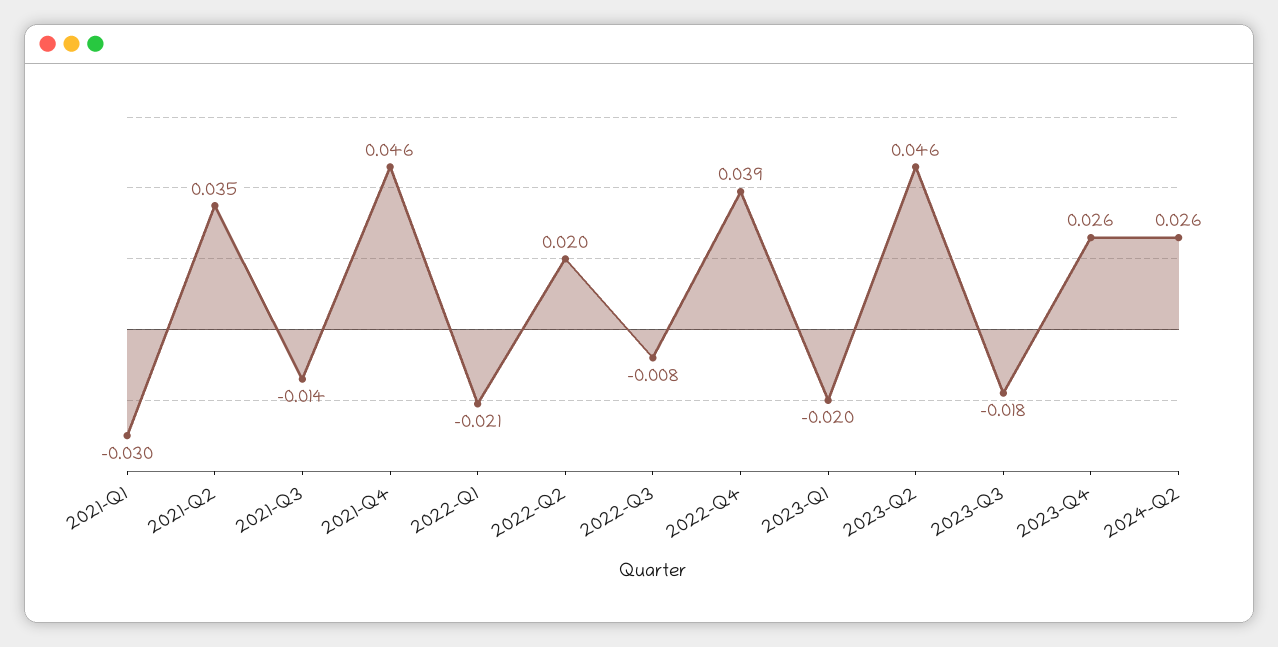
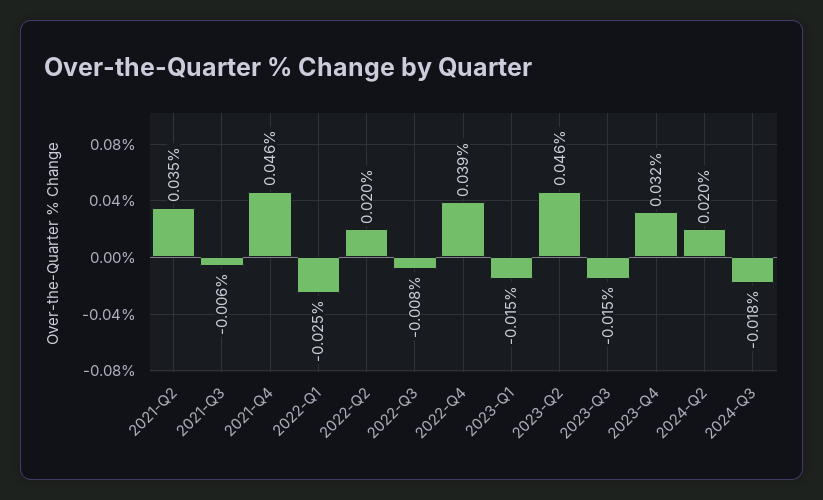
2021-Q1: -0.03 -> none
2021-Q3: -0.014 -> -0.006
2022-Q1: -0.021 -> -0.025
2023-Q1: -0.02 -> -0.015
2023-Q3: -0.018 -> -0.015
2023-Q4: 0.026 -> 0.032
2024-Q2: 0.026 -> 0.02
2024-Q3: none -> -0.018

